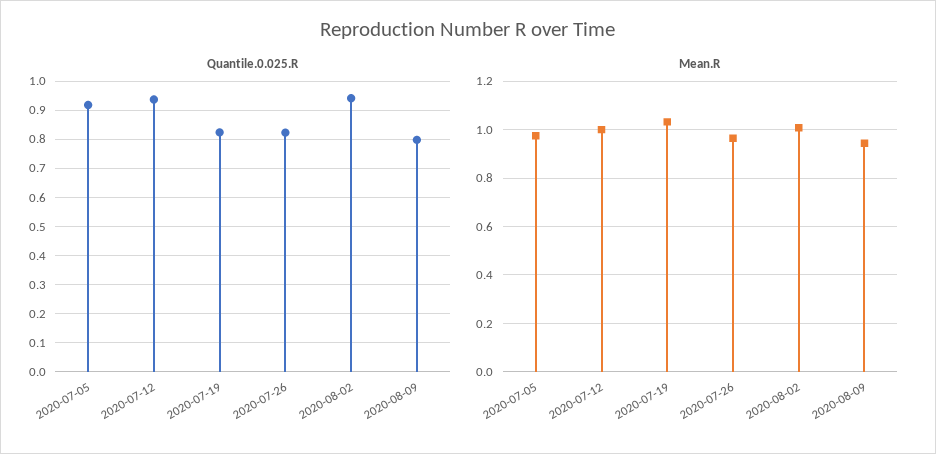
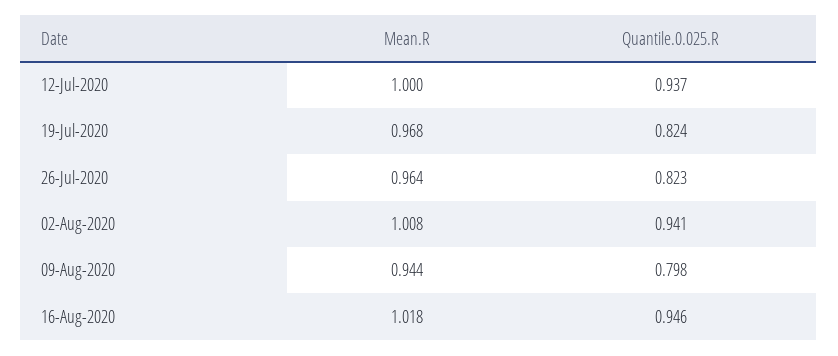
Quantile.0.025.R, 2020-07-05: 0.925 -> none
Mean.R, 2020-07-05: 0.975 -> none
Mean.R, 2020-07-19: 1.025 -> 0.968
Mean.R, 16-Aug-2020: none -> 1.018
Quantile.0.025.R, 16-Aug-2020: none -> 0.946

